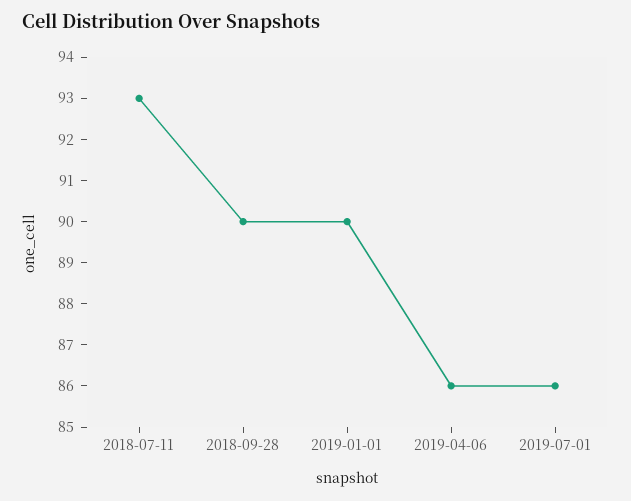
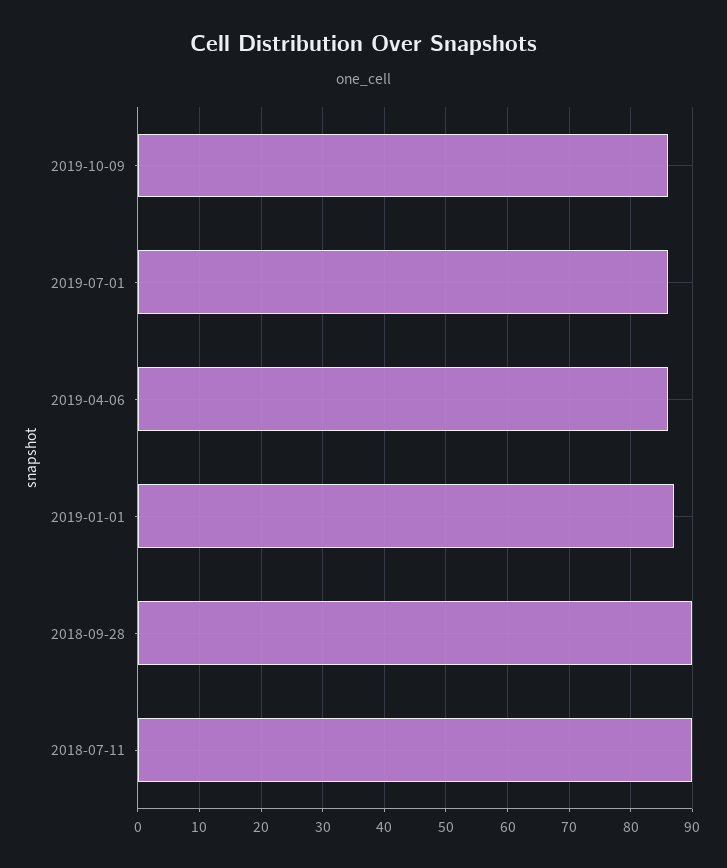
2018-07-11: 93 -> 90
2019-01-01: 90 -> 87
2019-10-09: none -> 86

